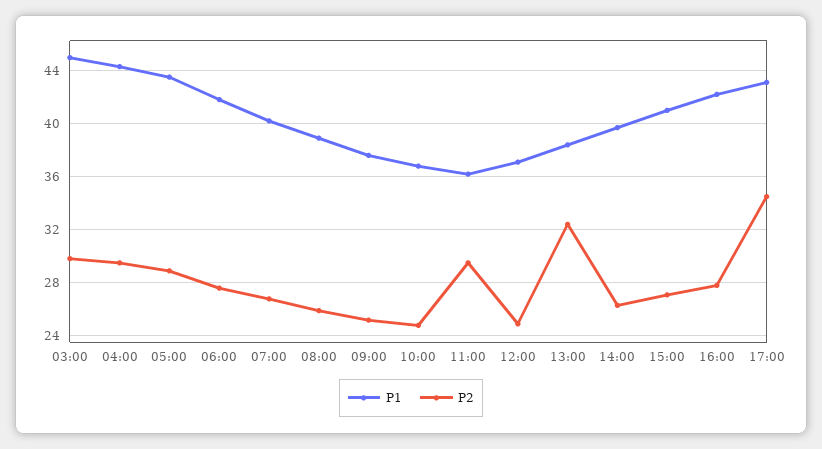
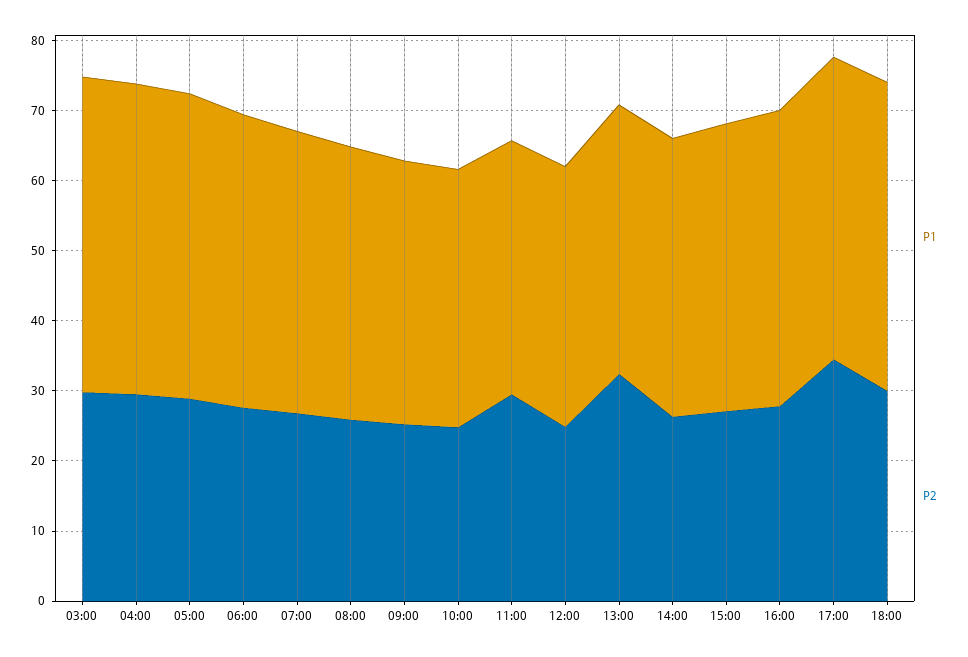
P1, 18:00: none -> 44
P2, 18:00: none -> 30

